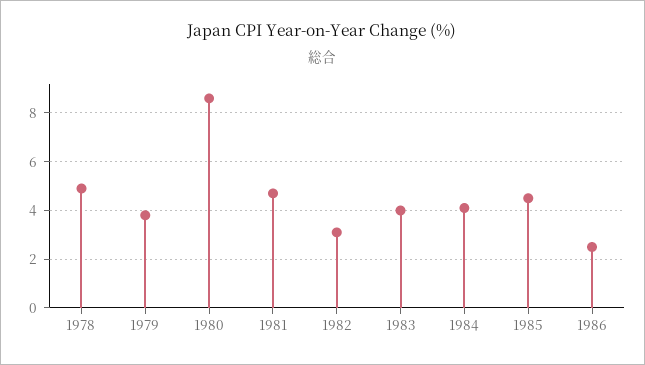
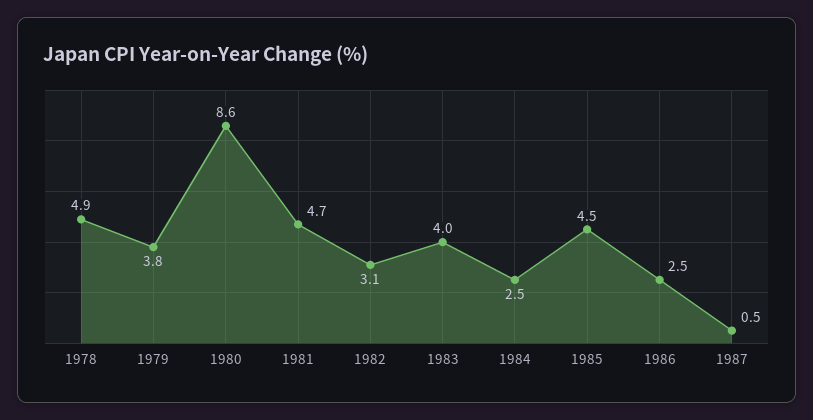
1984: 4 -> 2.5
1987: none -> 0.5

